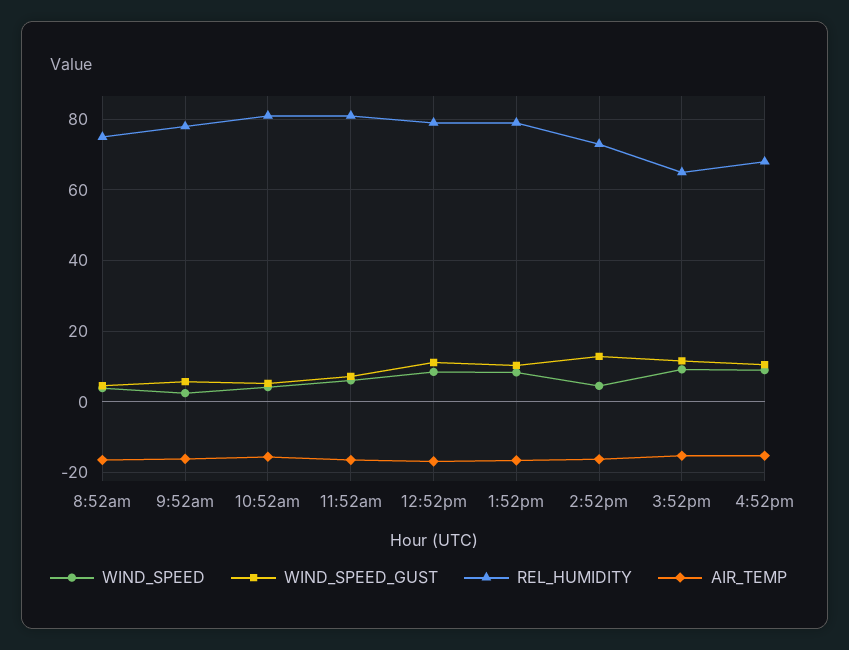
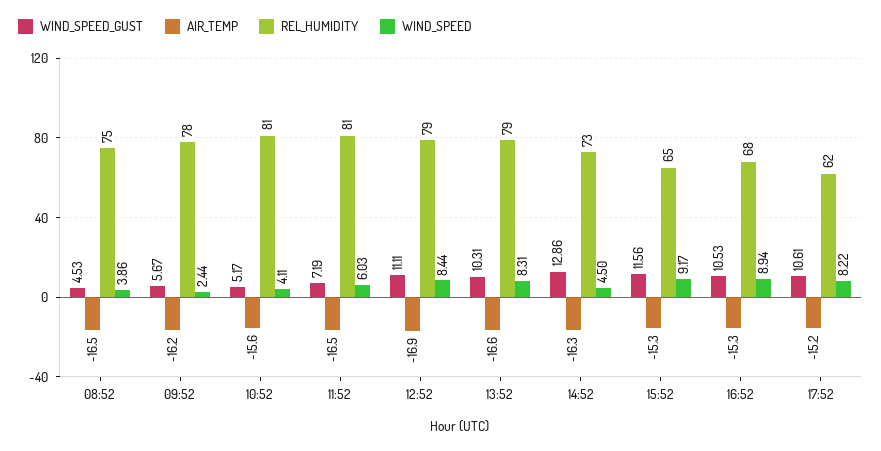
WIND_SPEED_GUST, 17:52: none -> 10.61
AIR_TEMP, 17:52: none -> -15.2
REL_HUMIDITY, 17:52: none -> 62
WIND_SPEED, 17:52: none -> 8.22

